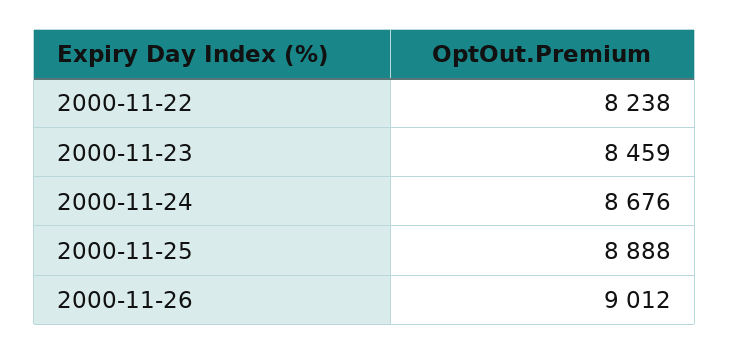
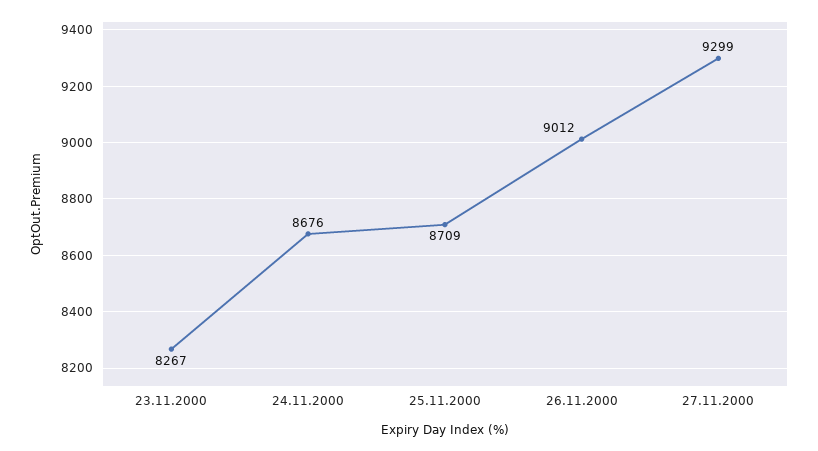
2000-11-22: 8238 -> none
2000-11-23: 8459 -> 8267
2000-11-25: 8888 -> 8709
27.11.2000: none -> 9299

